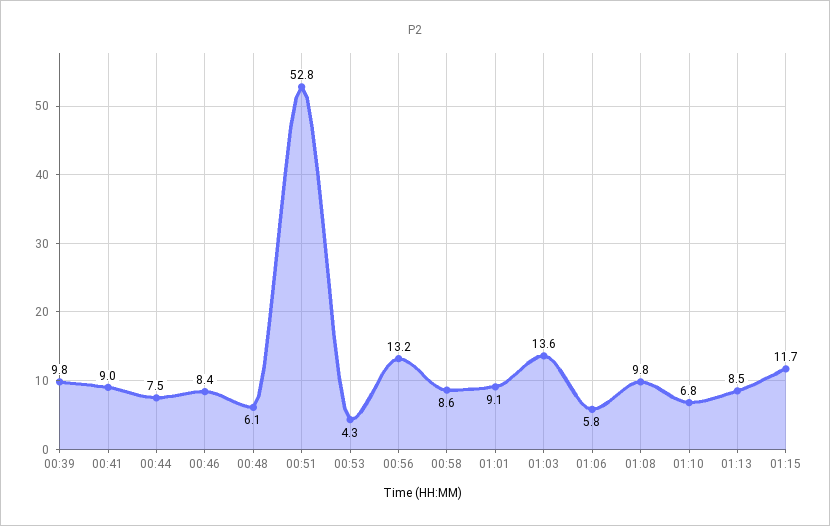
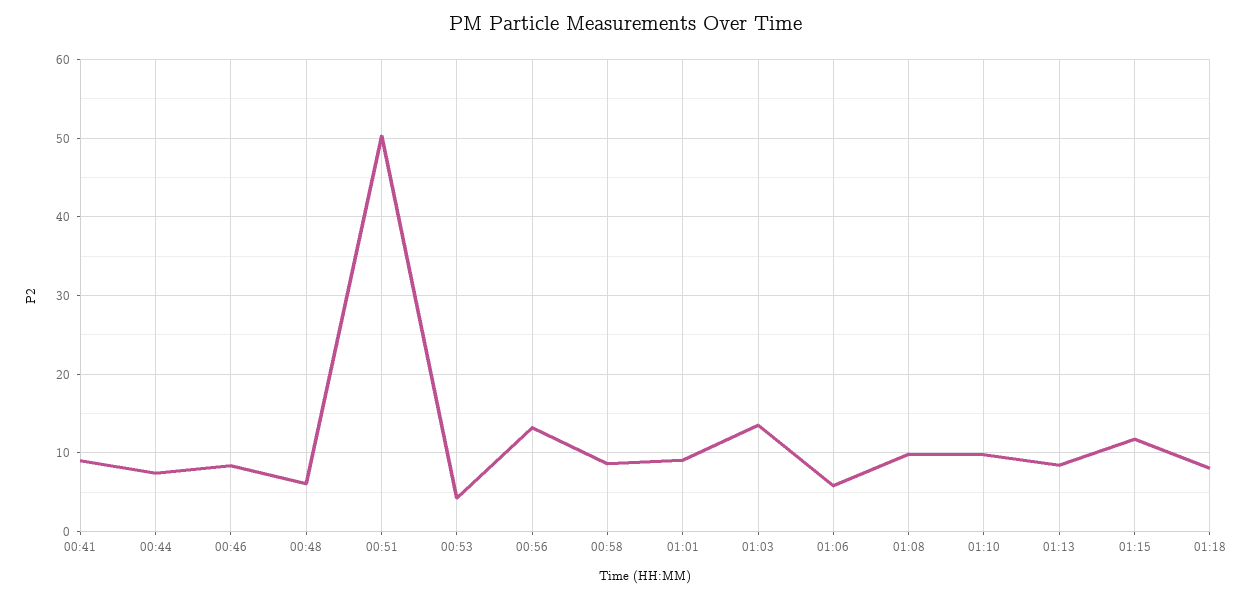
00:39: 9.8 -> none
00:51: 52.8 -> 50
01:10: 6.8 -> 10
01:18: none -> 8

